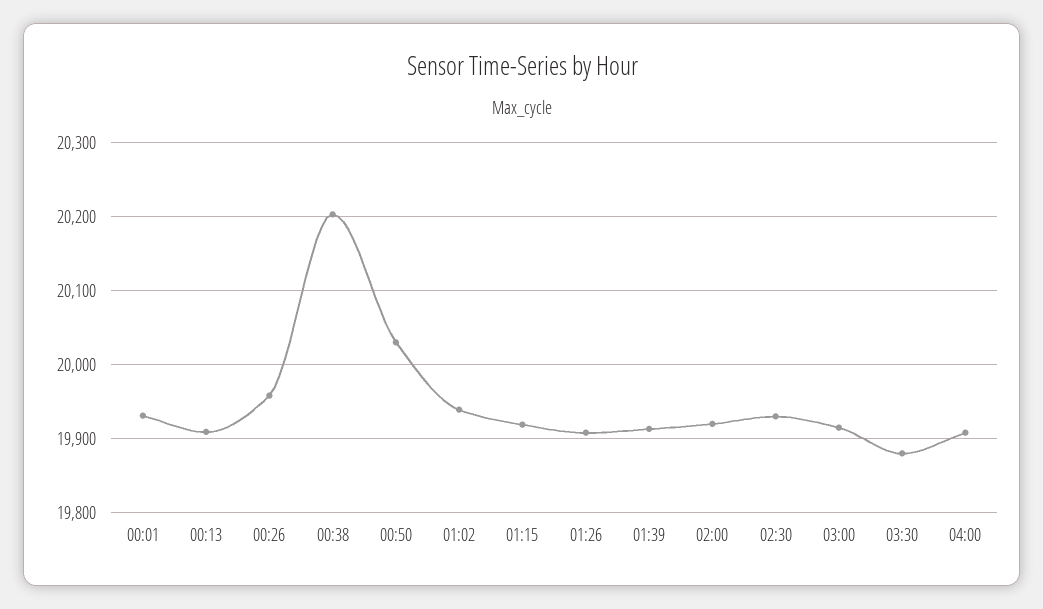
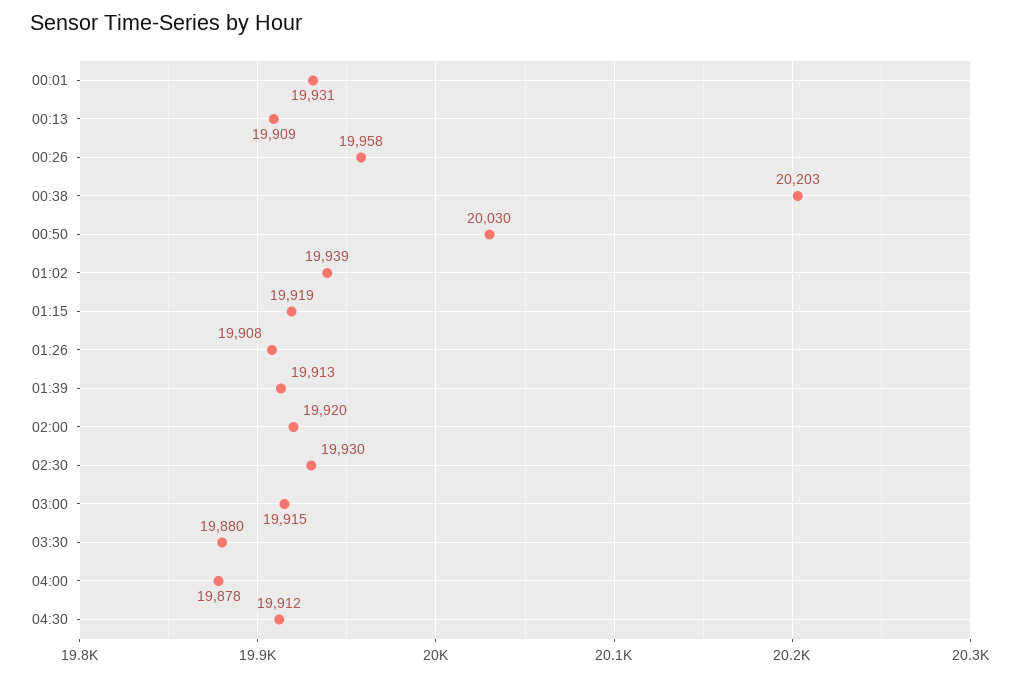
04:00: 19910 -> 19878
04:30: none -> 19912

